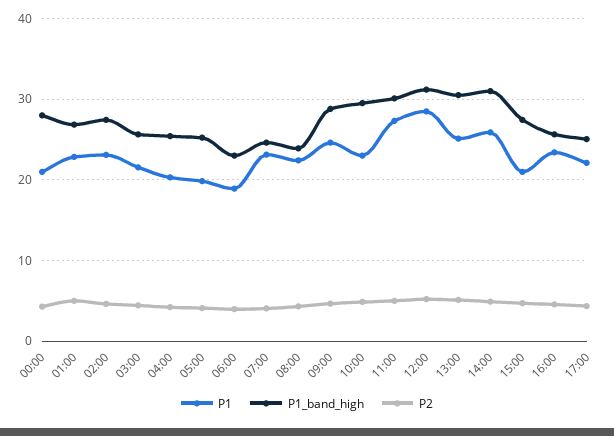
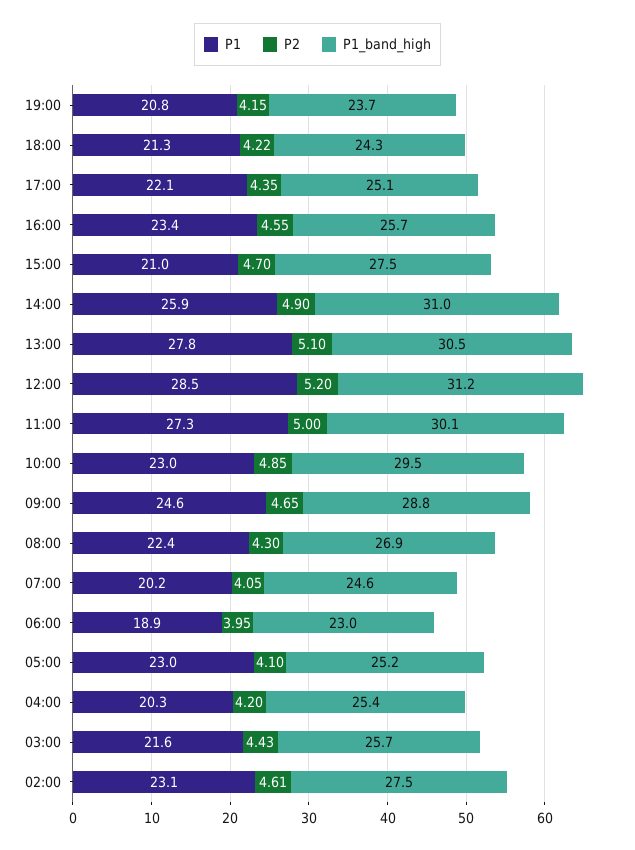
P1, 00:00: 21 -> none
P1_band_high, 00:00: 28 -> none
P2, 00:00: 4 -> none
P1, 01:00: 23 -> none
P1_band_high, 01:00: 27 -> none
P2, 01:00: 5 -> none
P1, 05:00: 20 -> 23
P1, 07:00: 23 -> 20.2
P1_band_high, 08:00: 24 -> 26.9
P1, 13:00: 25 -> 27.8
P1, 19:00: none -> 20.8
P2, 19:00: none -> 4.15
P1_band_high, 19:00: none -> 23.7
P1, 18:00: none -> 21.3
P2, 18:00: none -> 4.22
P1_band_high, 18:00: none -> 24.3

